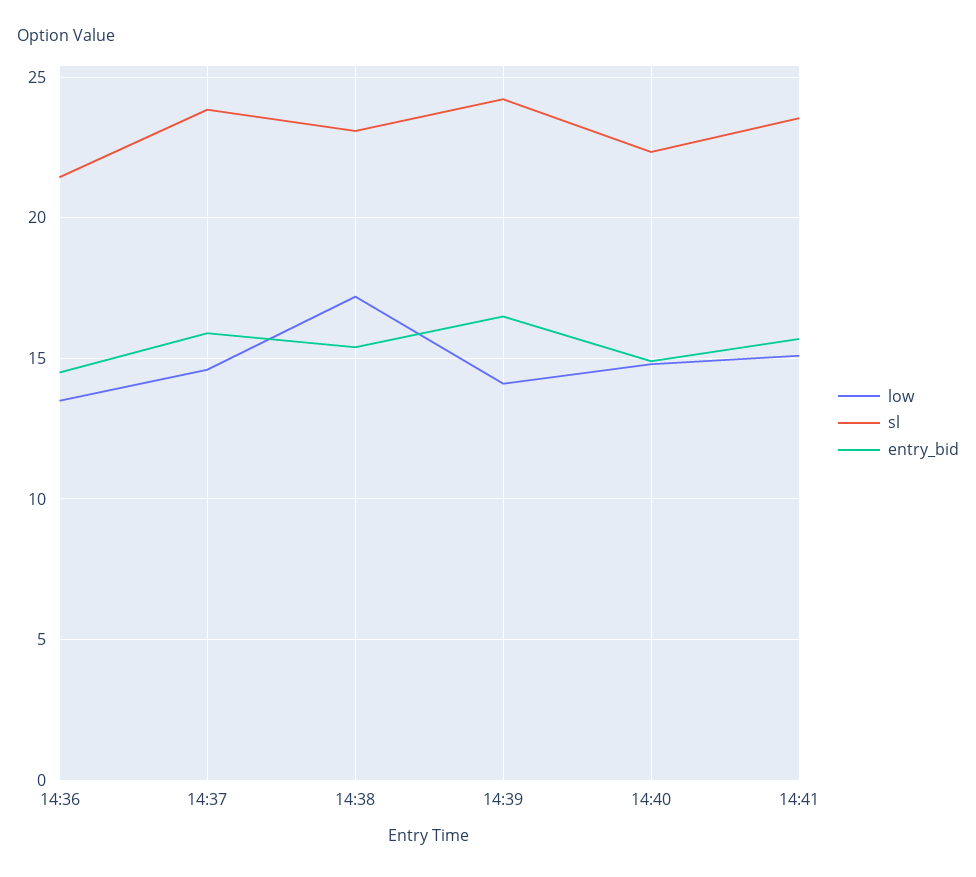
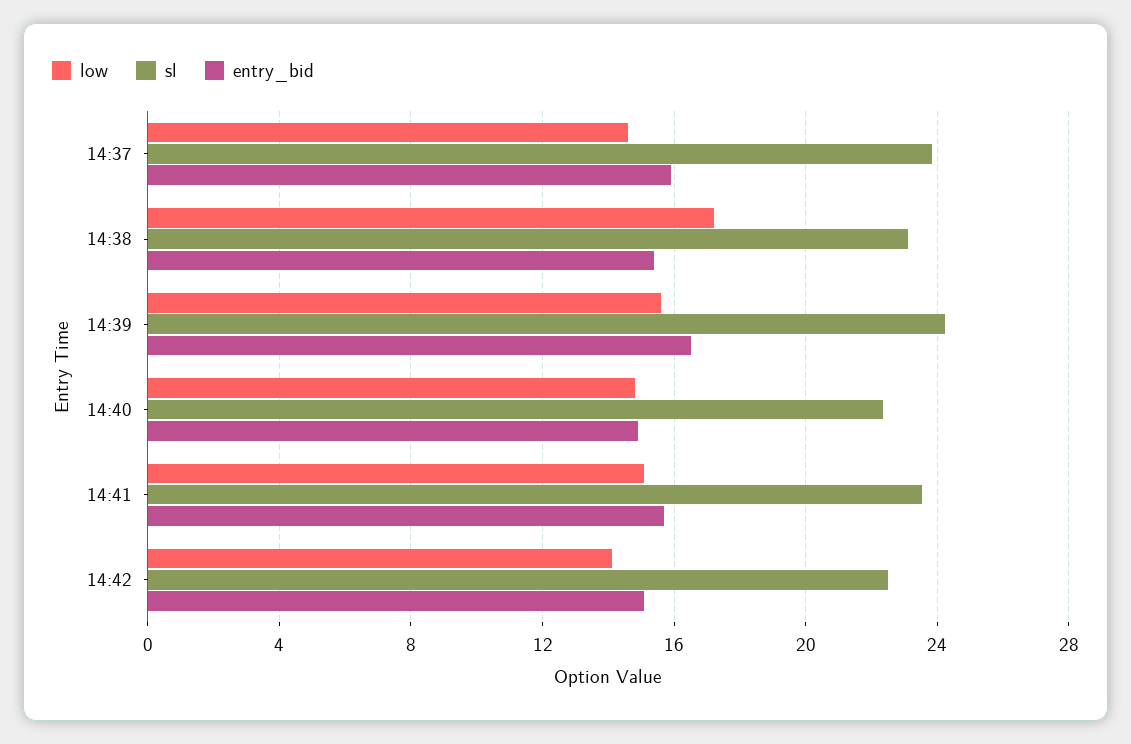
low, 14:36: 13.5 -> none
sl, 14:36: 21.5 -> none
entry_bid, 14:36: 14.5 -> none
low, 14:39: 14 -> 15.5
low, 14:42: none -> 14
sl, 14:42: none -> 22.5
entry_bid, 14:42: none -> 15

